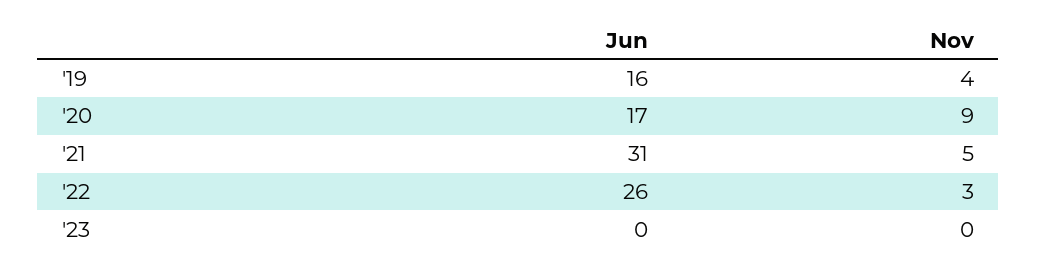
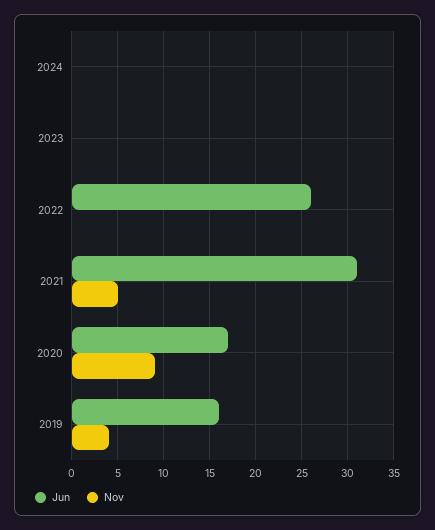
Nov, '22: 3 -> 0
Jun, 2024: none -> 0
Nov, 2024: none -> 0

